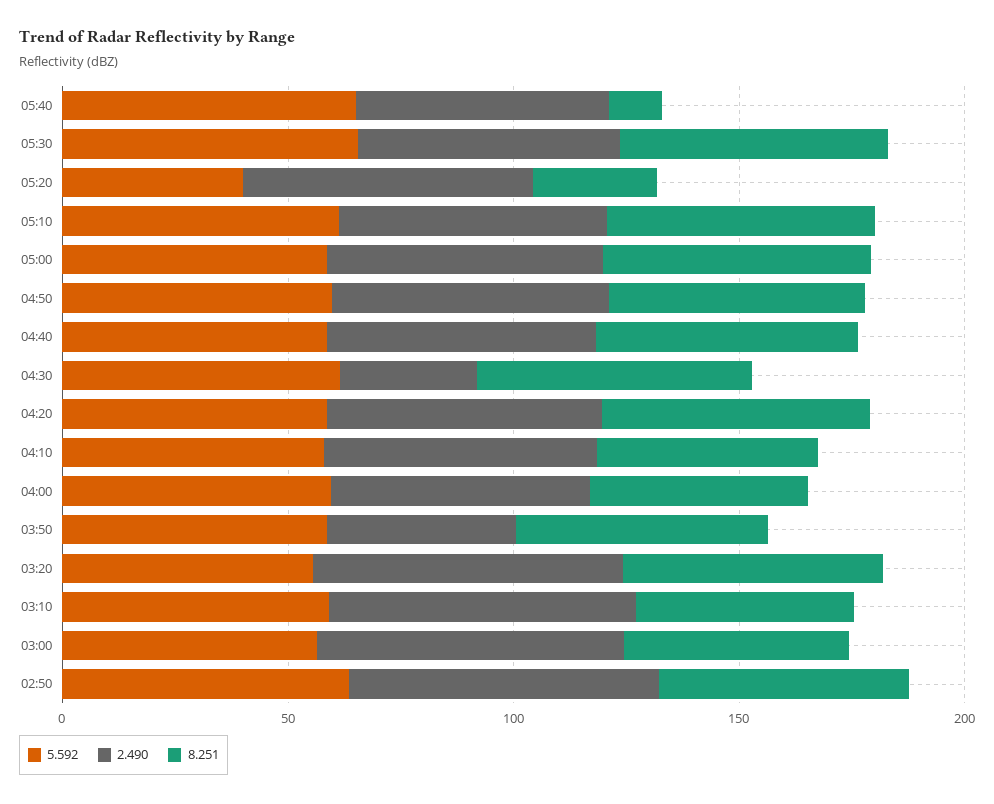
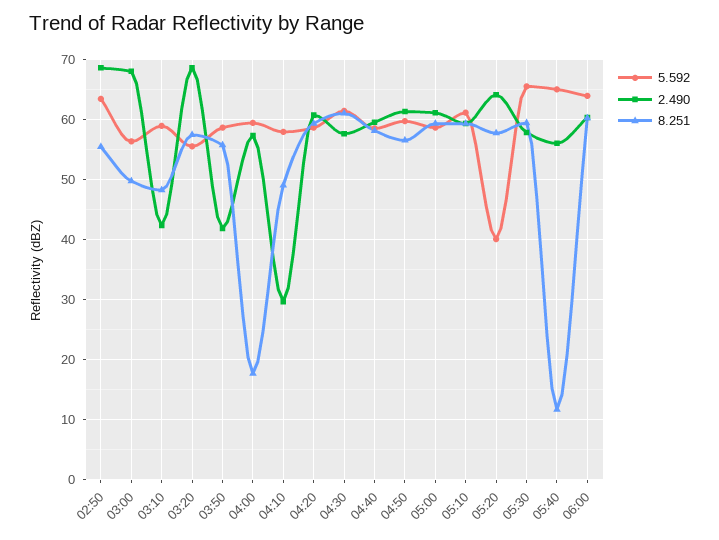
8.251, 05:20: 30 -> 58
2.490, 04:30: 30 -> 58
2.490, 04:10: 60 -> 30
8.251, 04:00: 50 -> 18
2.490, 03:10: 70 -> 42
5.592, 06:00: none -> 64
2.490, 06:00: none -> 60
8.251, 06:00: none -> 60

